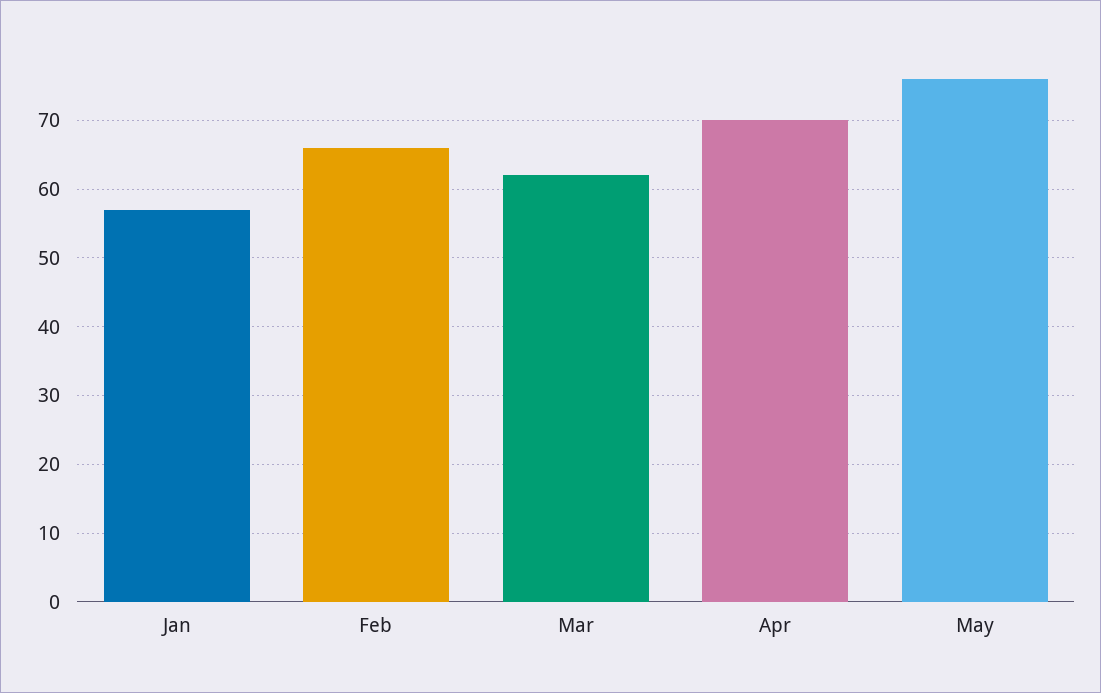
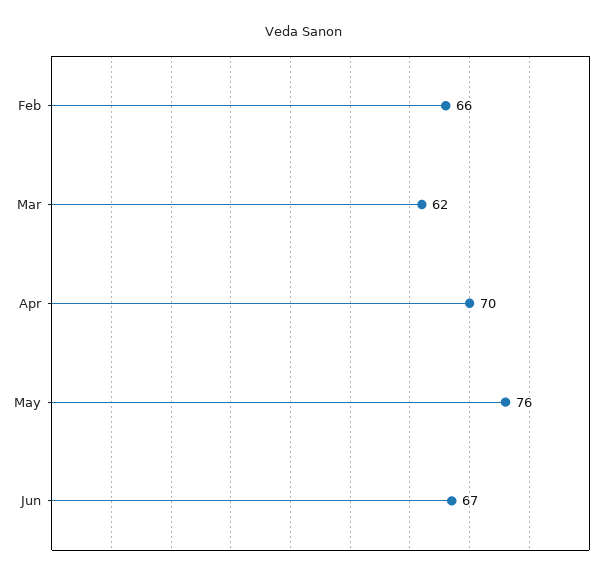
Jan: 57 -> none
Jun: none -> 67

